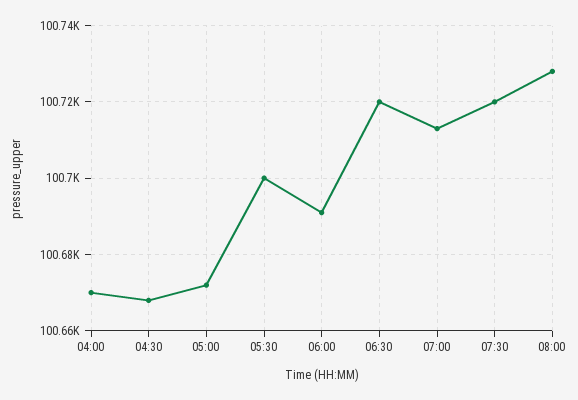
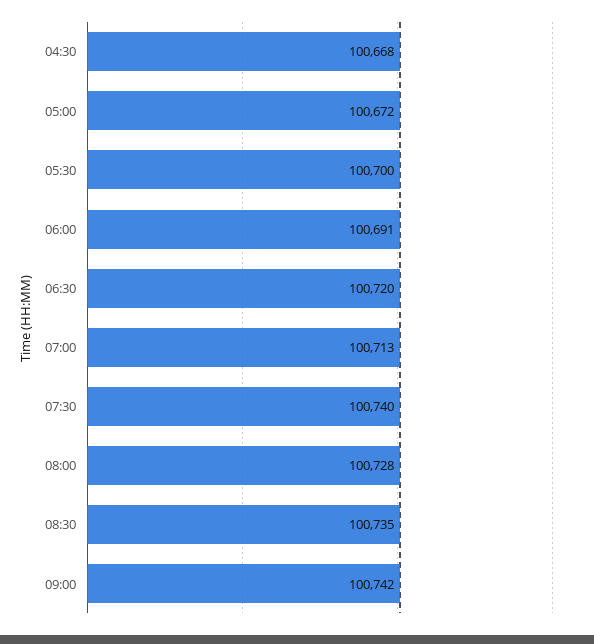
04:00: 100670 -> none
07:30: 100720 -> 100740
08:30: none -> 100735
09:00: none -> 100742

